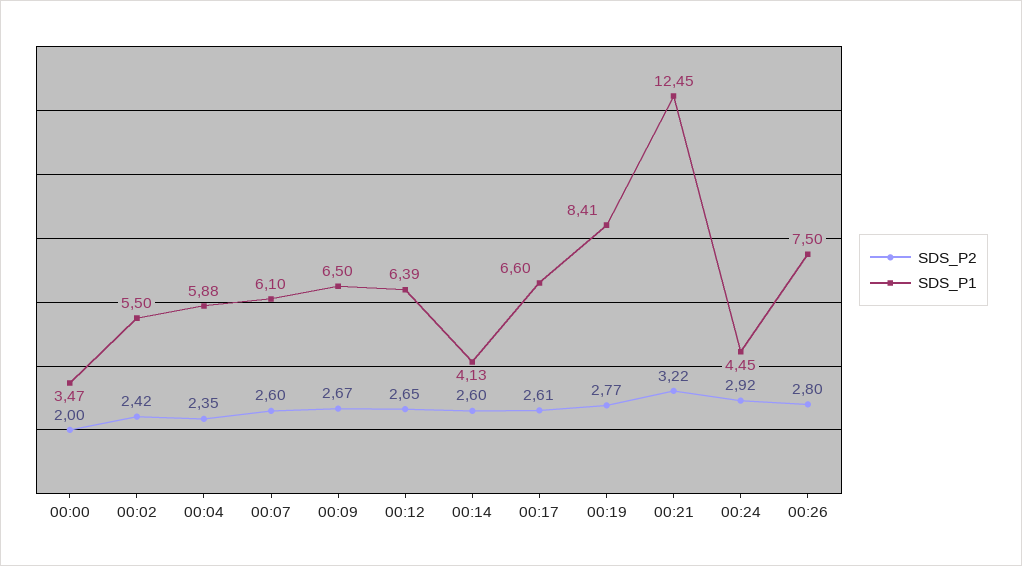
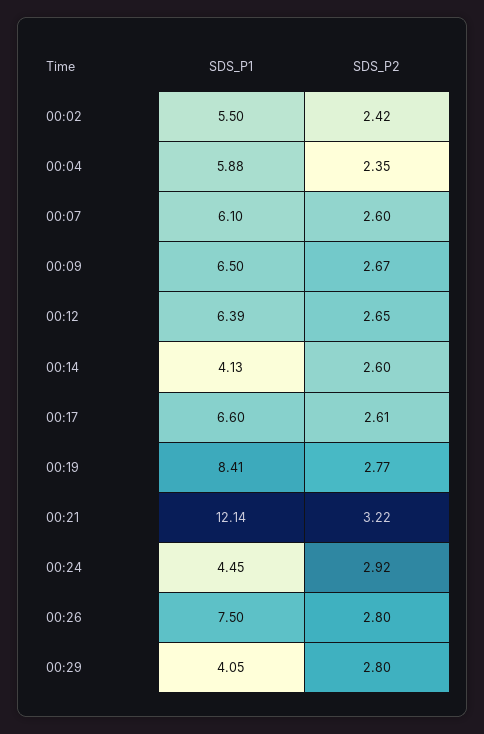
SDS_P2, 00:00: 2 -> none
SDS_P1, 00:00: 3.47 -> none
SDS_P1, 00:21: 12.45 -> 12.14
SDS_P1, 00:29: none -> 4.05
SDS_P2, 00:29: none -> 2.8

